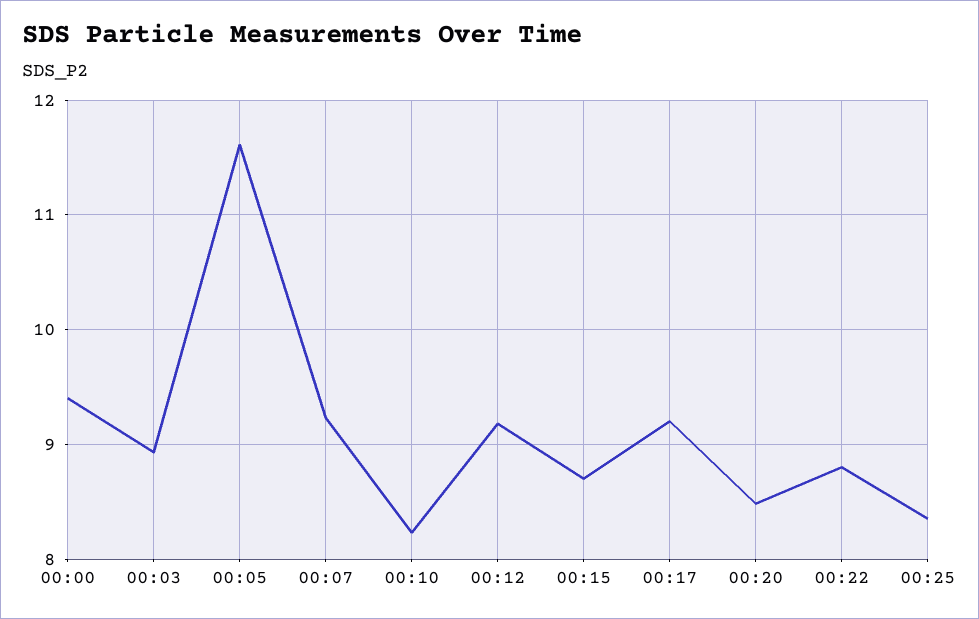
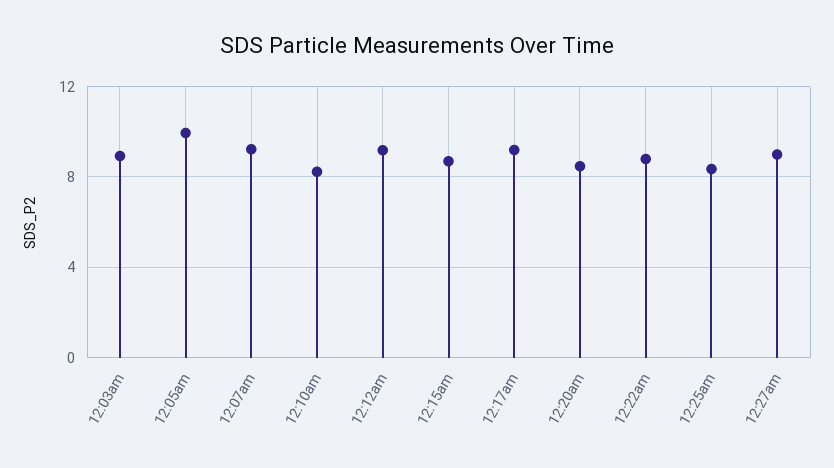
00:00: 9.4 -> none
00:05: 11.6 -> 10
12:27am: none -> 9

